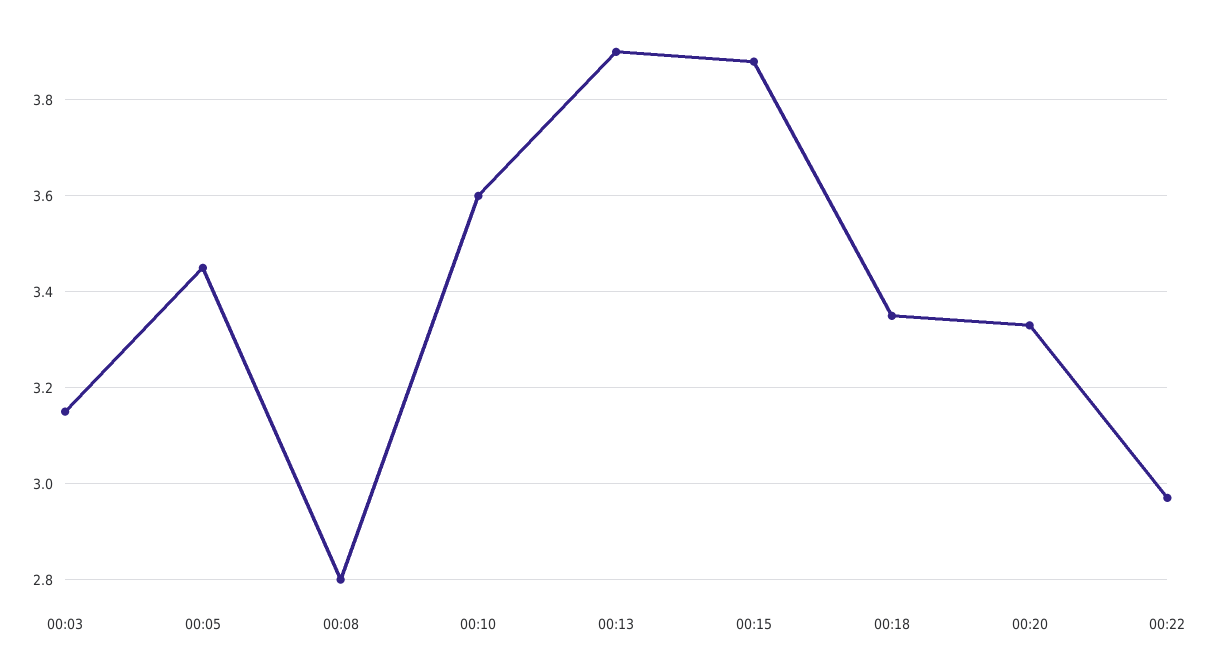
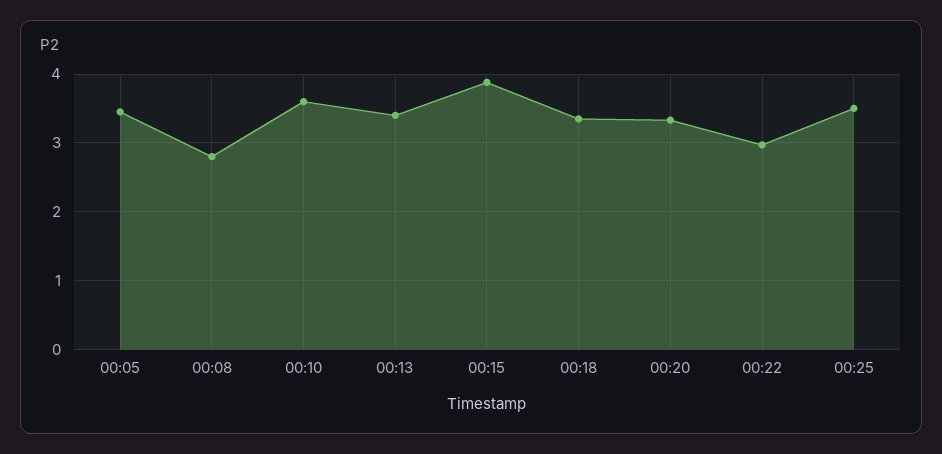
00:03: 3.15 -> none
00:13: 3.9 -> 3.4
00:25: none -> 3.5

